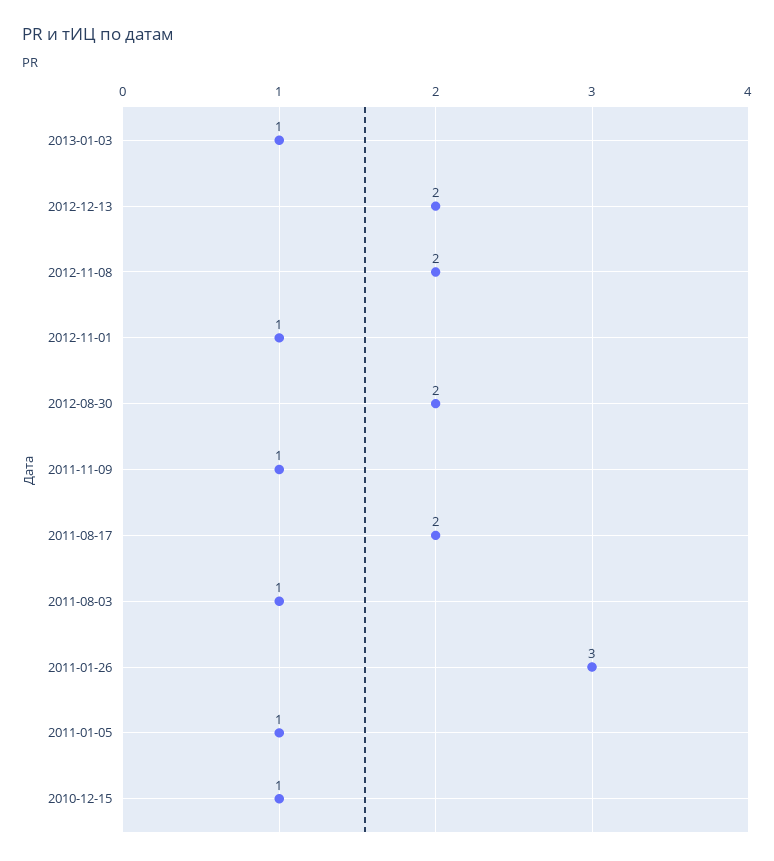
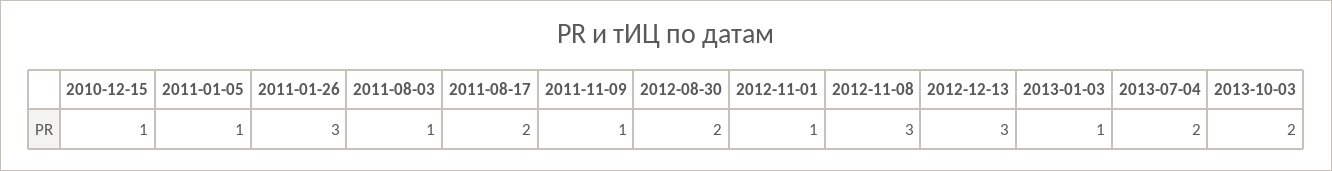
2012-12-13: 2 -> 3
2012-11-08: 2 -> 3
2013-07-04: none -> 2
2013-10-03: none -> 2

